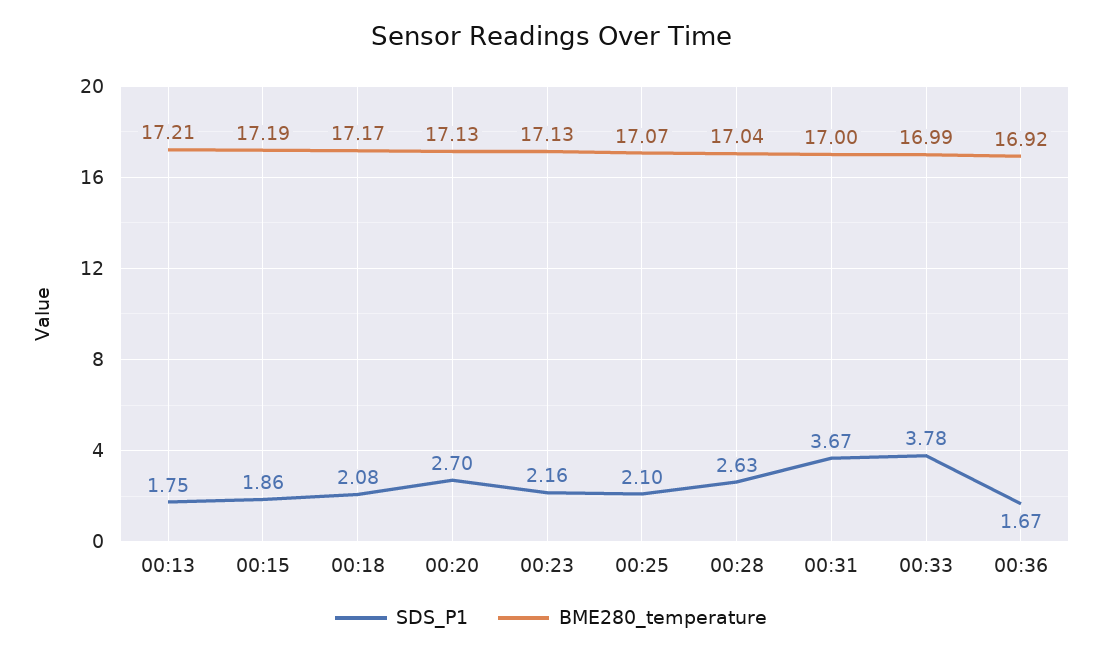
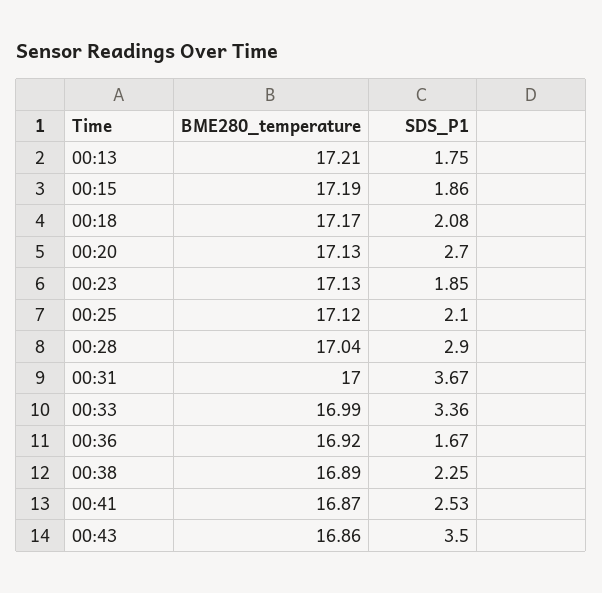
SDS_P1, 00:23: 2.16 -> 1.85
BME280_temperature, 00:25: 17.07 -> 17.12
SDS_P1, 00:28: 2.63 -> 2.9
SDS_P1, 00:33: 3.78 -> 3.36
BME280_temperature, 00:38: none -> 16.89
SDS_P1, 00:38: none -> 2.25
BME280_temperature, 00:41: none -> 16.87
SDS_P1, 00:41: none -> 2.53
BME280_temperature, 00:43: none -> 16.86
SDS_P1, 00:43: none -> 3.5

